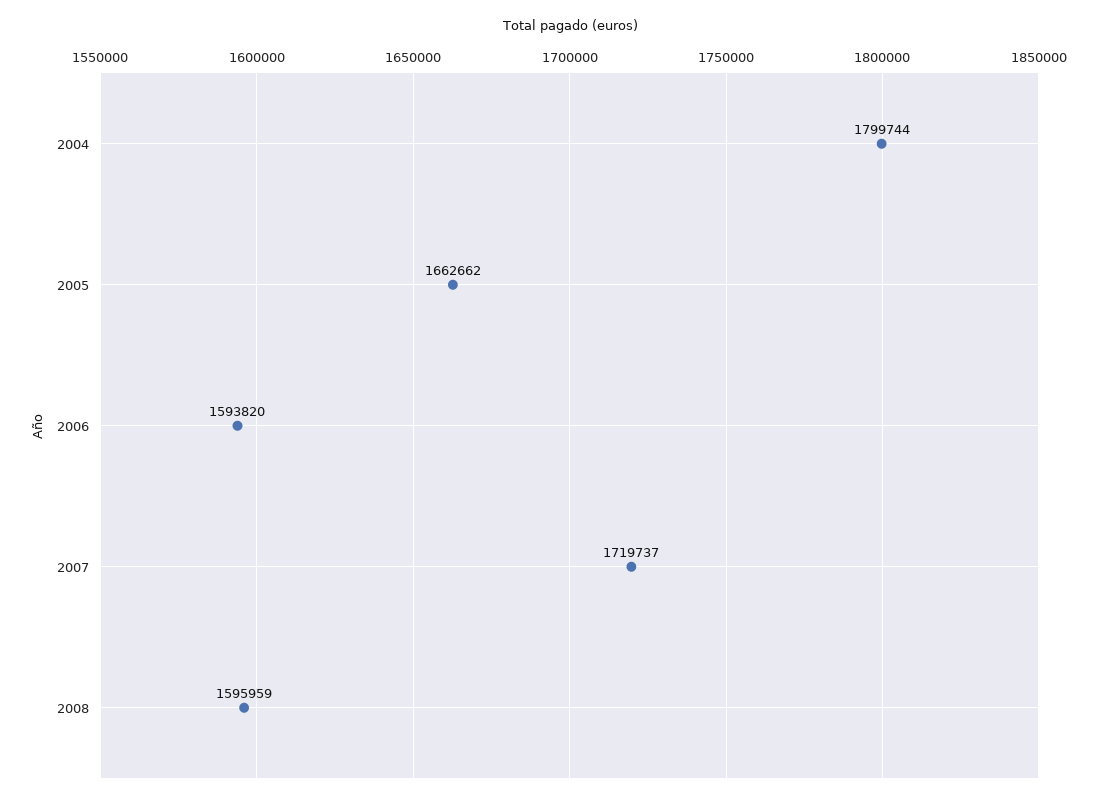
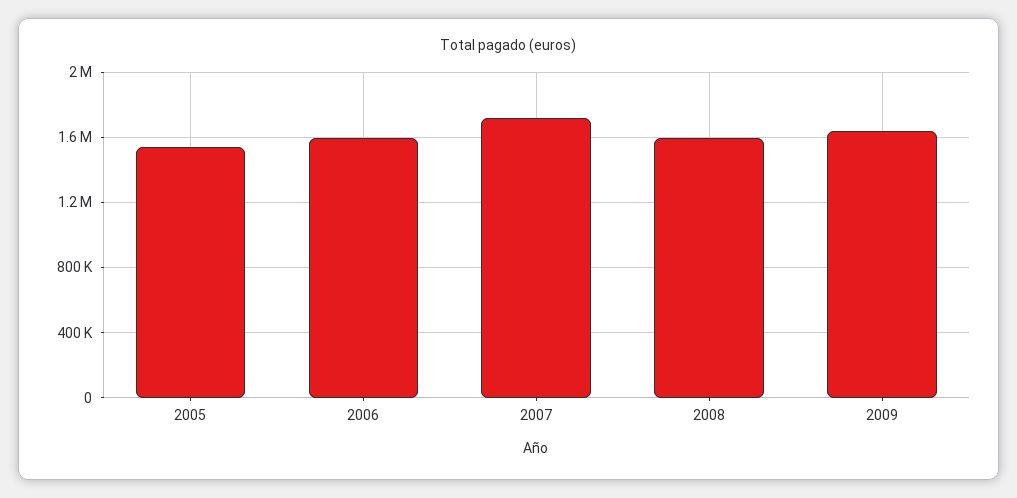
2004: 1799744 -> none
2005: 1662662 -> 1550000
2009: none -> 1650000

